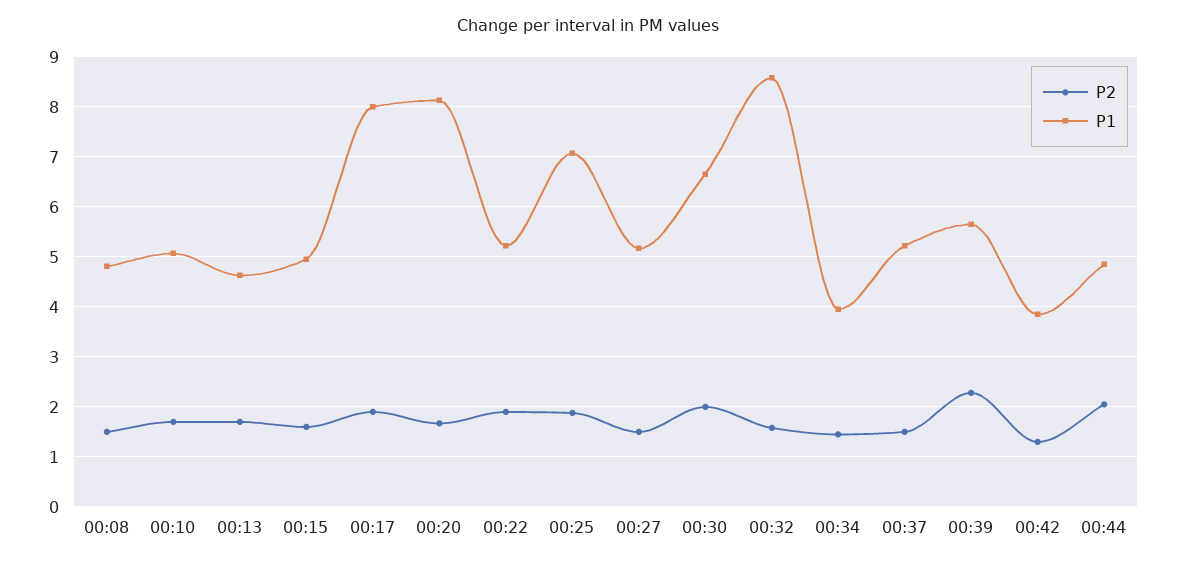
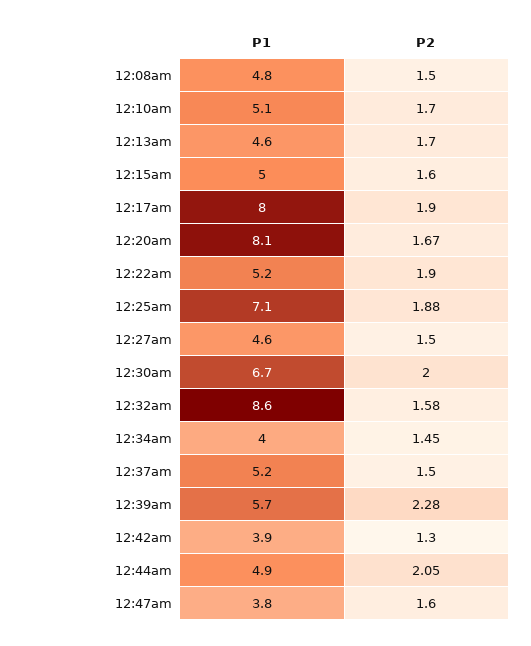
P1, 00:27: 5.2 -> 4.6
P1, 12:47am: none -> 3.8
P2, 12:47am: none -> 1.6

